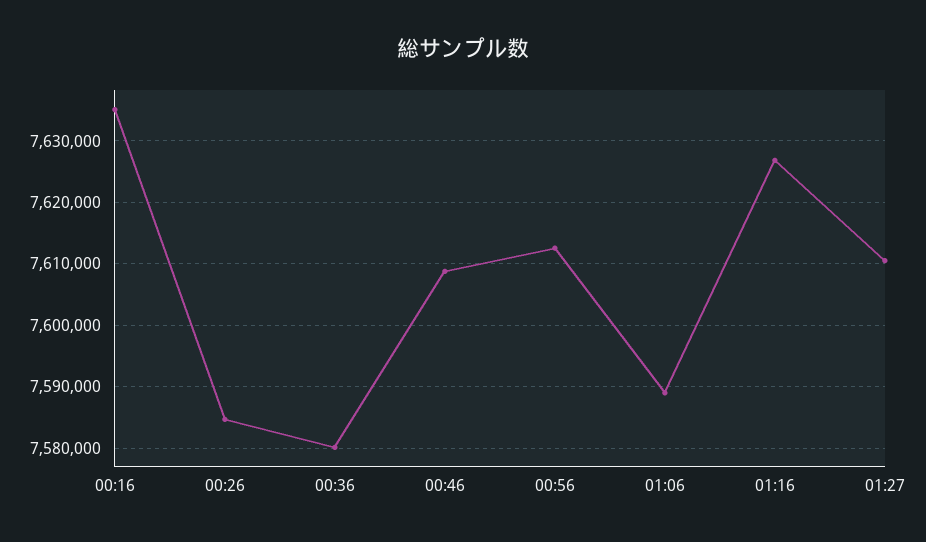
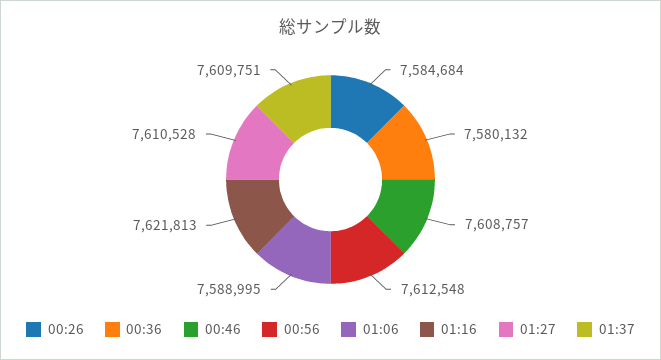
00:16: 7635000 -> none
01:16: 7627000 -> 7621813
01:37: none -> 7609751

